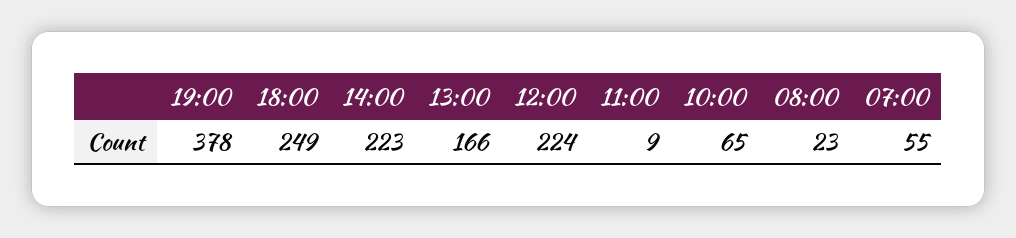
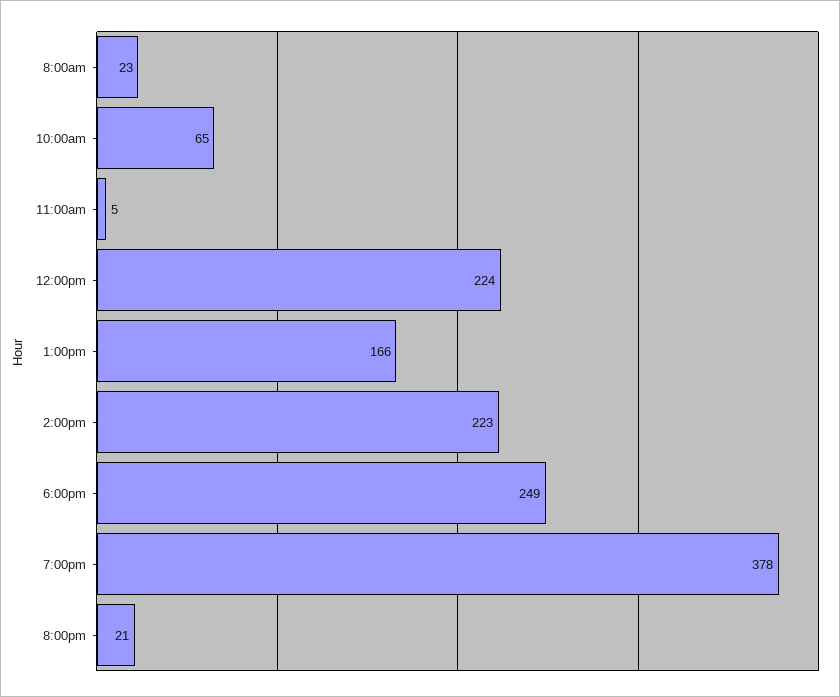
11:00: 9 -> 5
07:00: 55 -> none
8:00pm: none -> 21

